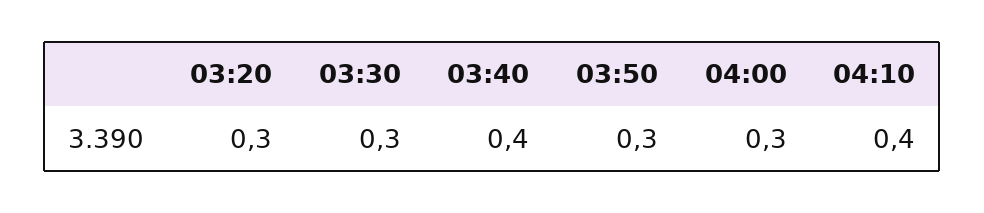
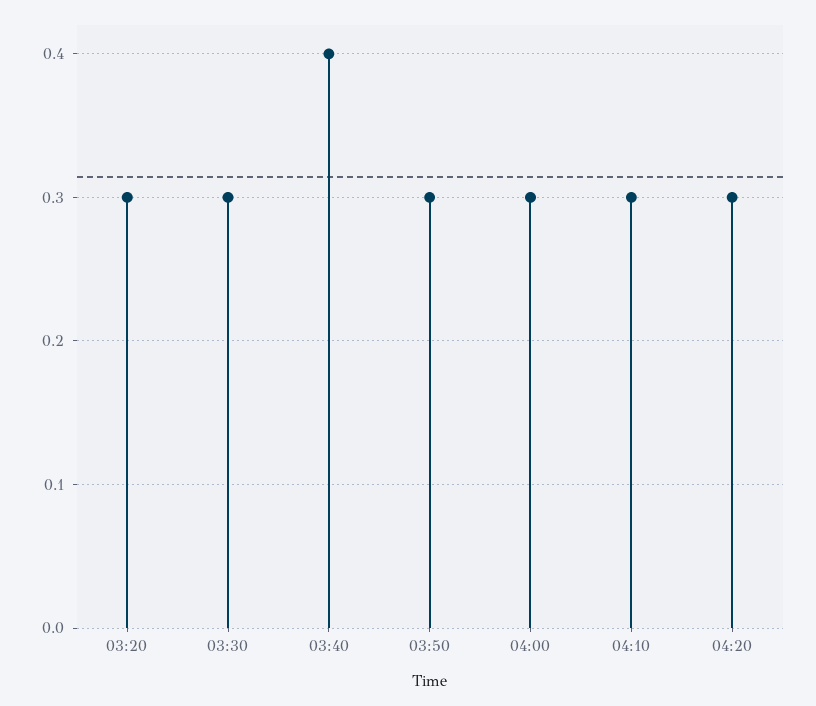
04:10: 0.4 -> 0.3
04:20: none -> 0.3

